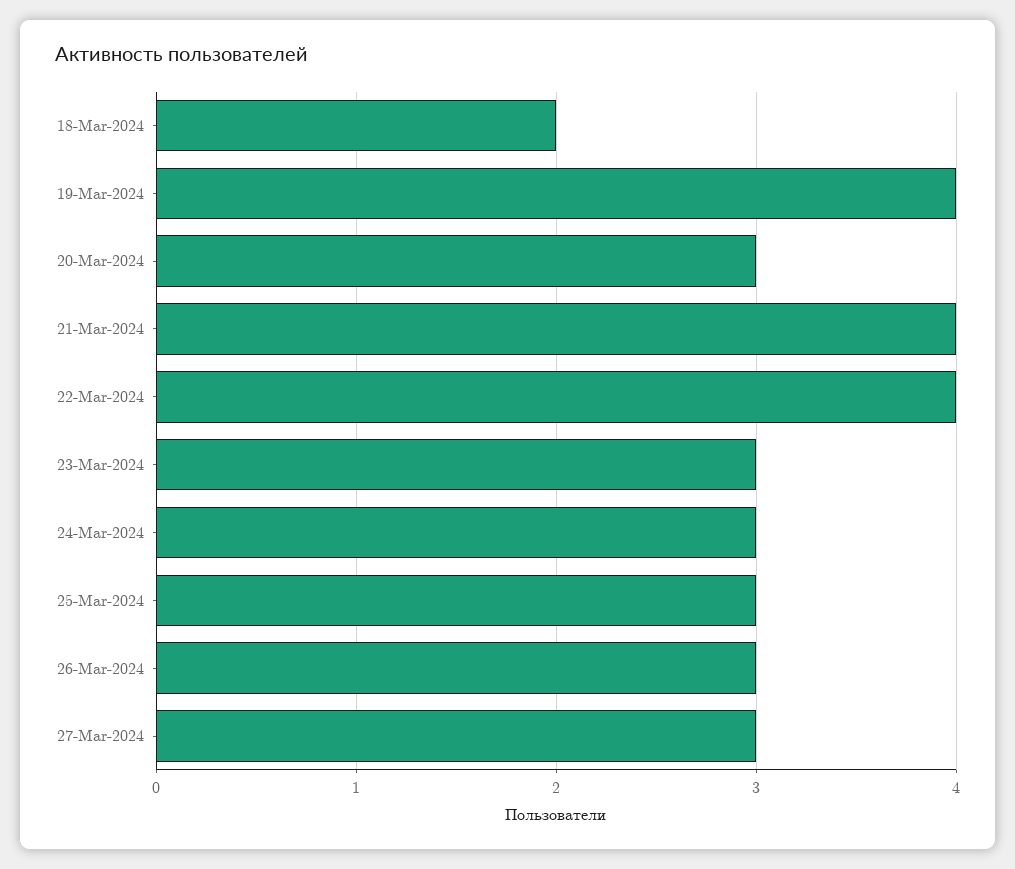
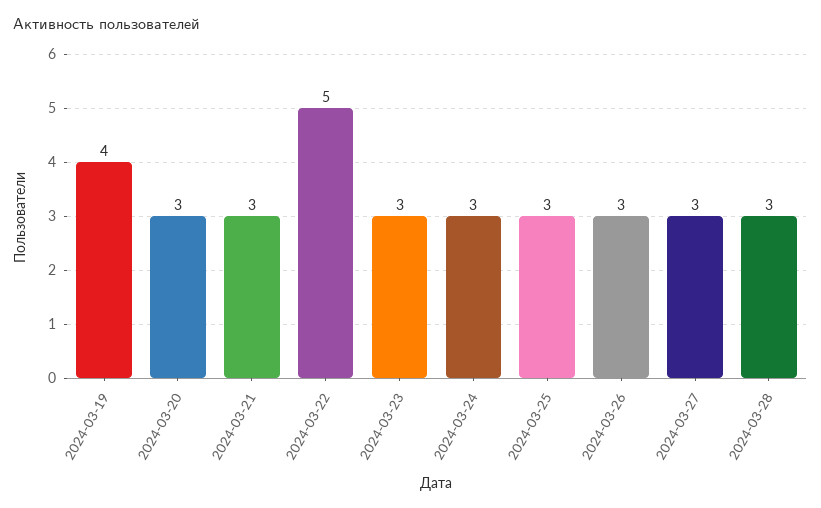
18-Mar-2024: 2 -> none
21-Mar-2024: 4 -> 3
22-Mar-2024: 4 -> 5
2024-03-28: none -> 3

